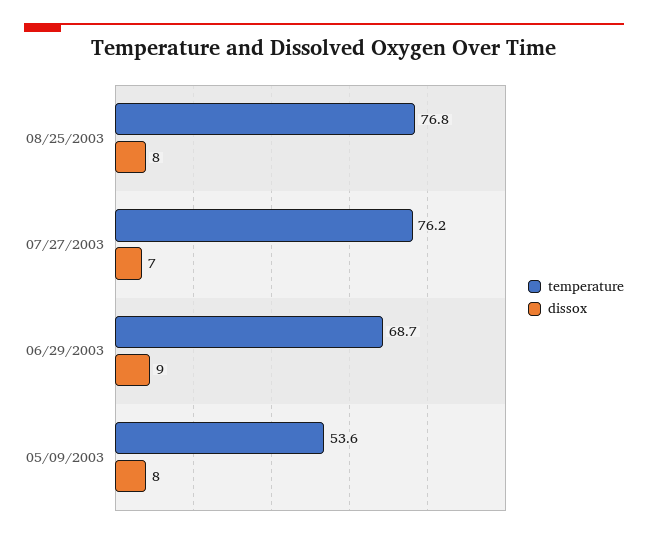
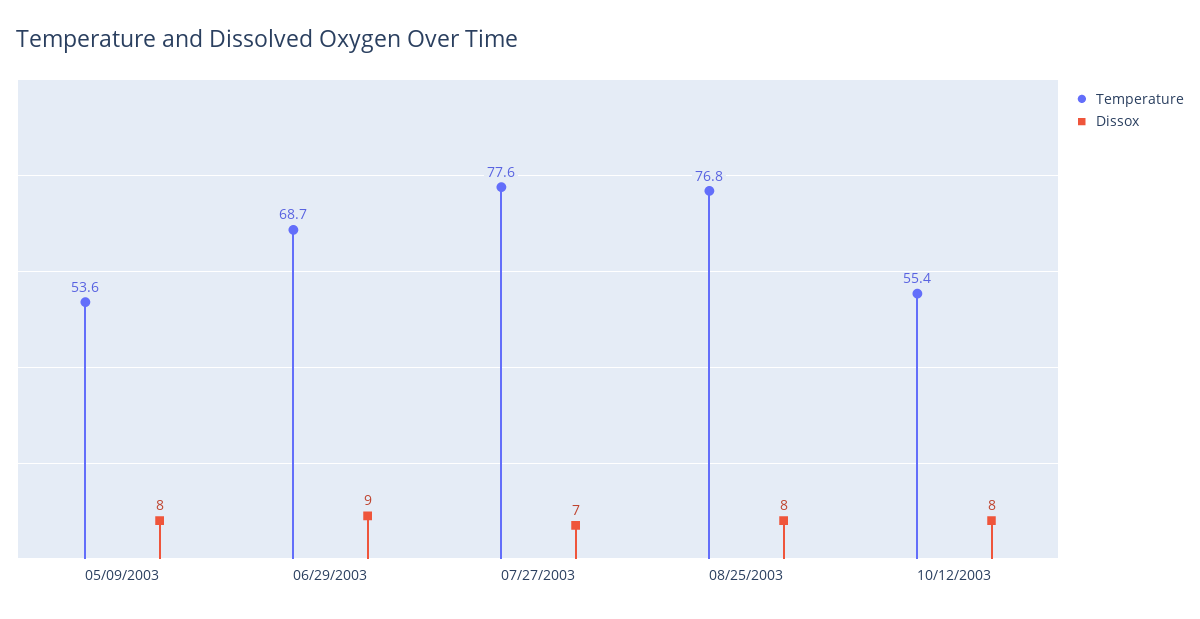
temperature, 07/27/2003: 76.2 -> 77.6
temperature, 10/12/2003: none -> 55.4
dissox, 10/12/2003: none -> 8

